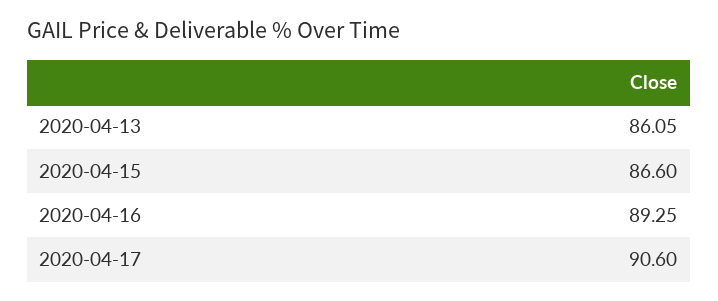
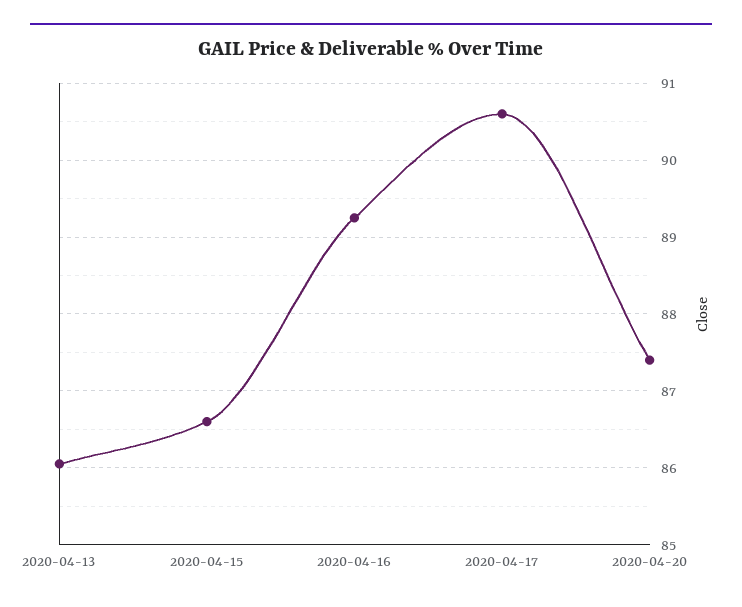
2020-04-20: none -> 87.4

